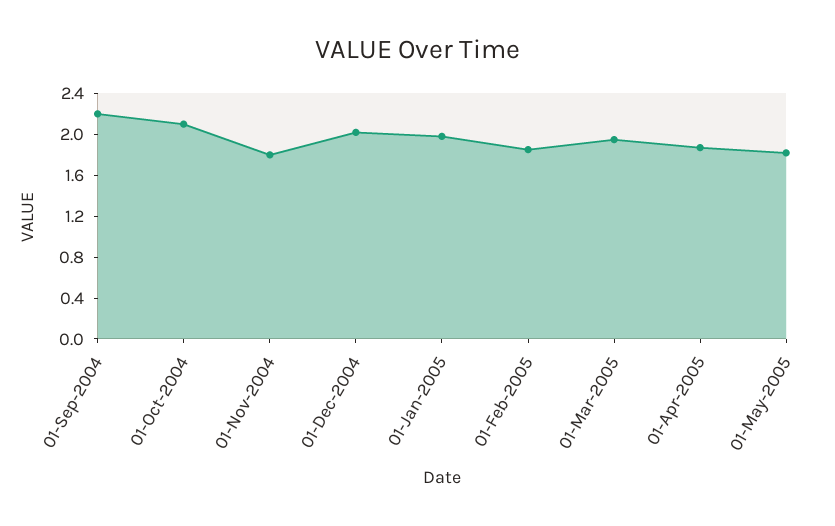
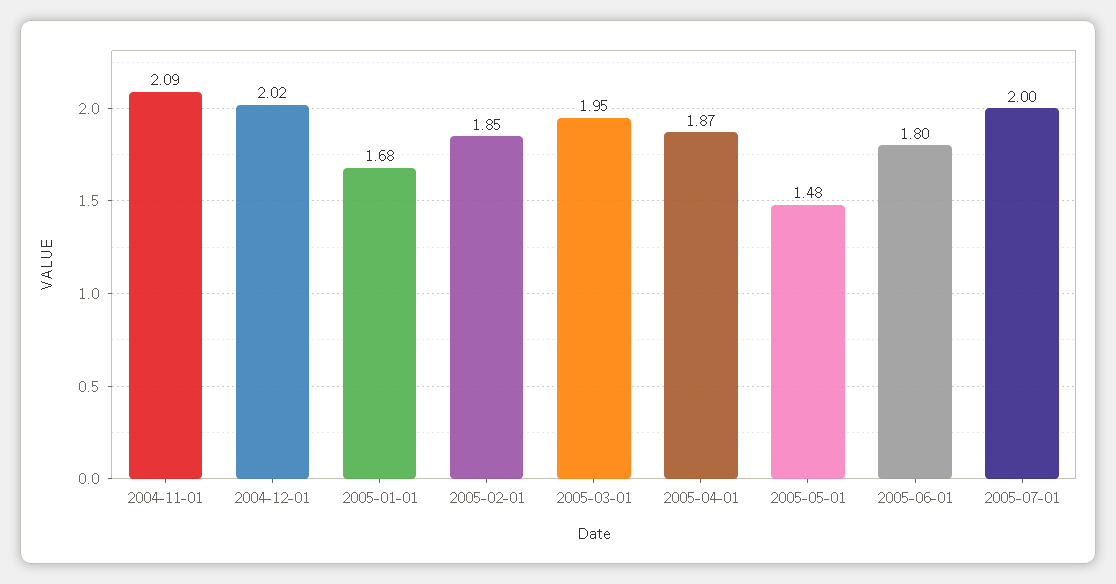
01-Sep-2004: 2.2 -> none
01-Oct-2004: 2.1 -> none
01-Nov-2004: 1.8 -> 2.09
01-Jan-2005: 2 -> 1.68
01-May-2005: 1.8 -> 1.48
2005-06-01: none -> 1.8
2005-07-01: none -> 2

